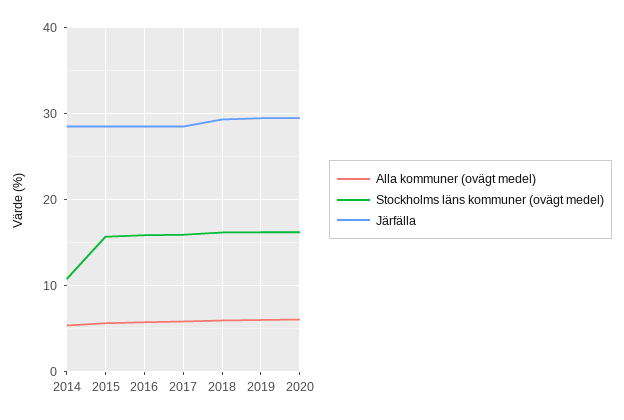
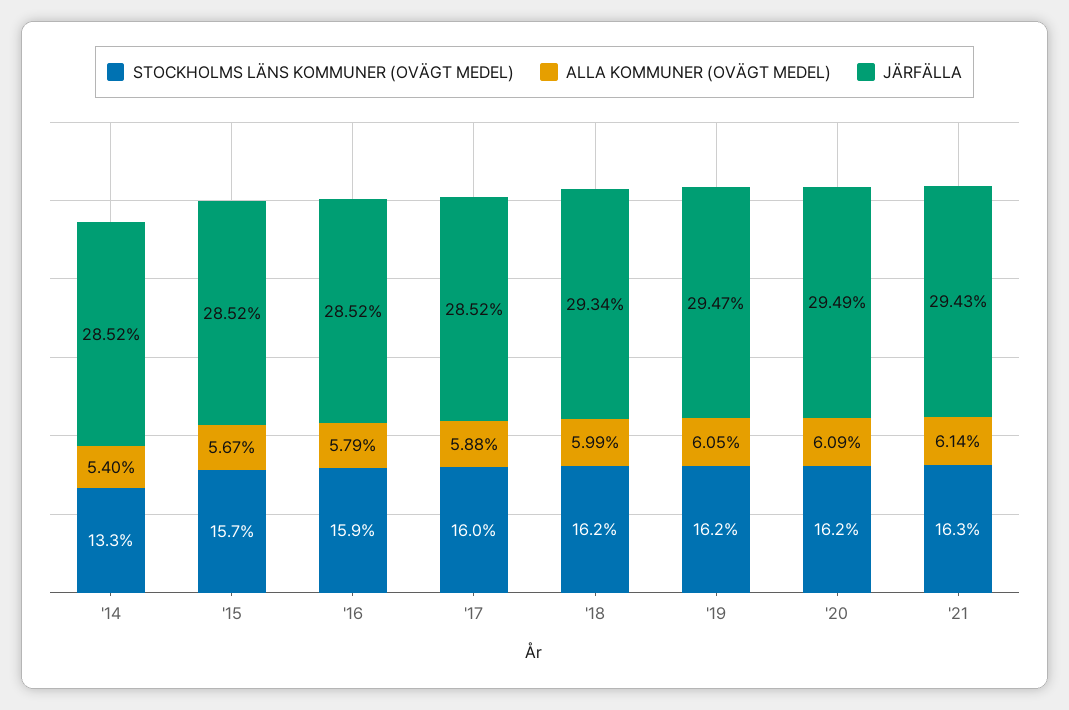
Stockholms läns kommuner (ovägt medel), 2014: 11 -> 13.3
Stockholms läns kommuner (ovägt medel), '21: none -> 16.3
Alla kommuner (ovägt medel), '21: none -> 6.14
Järfälla, '21: none -> 29.43

